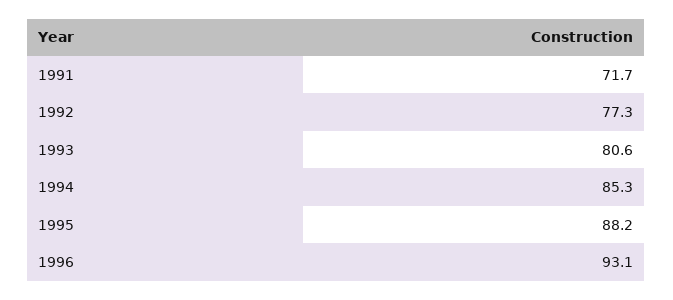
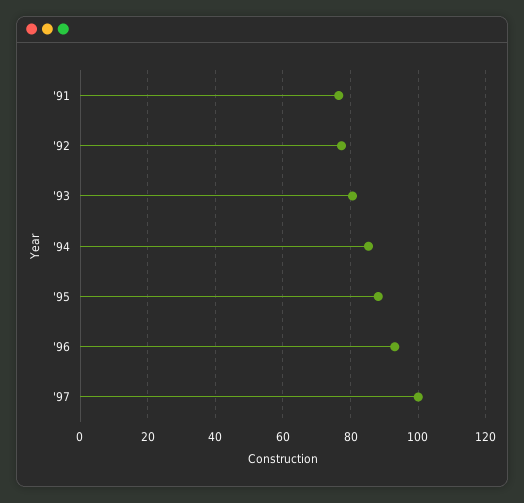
1991: 71.7 -> 76
'97: none -> 100

